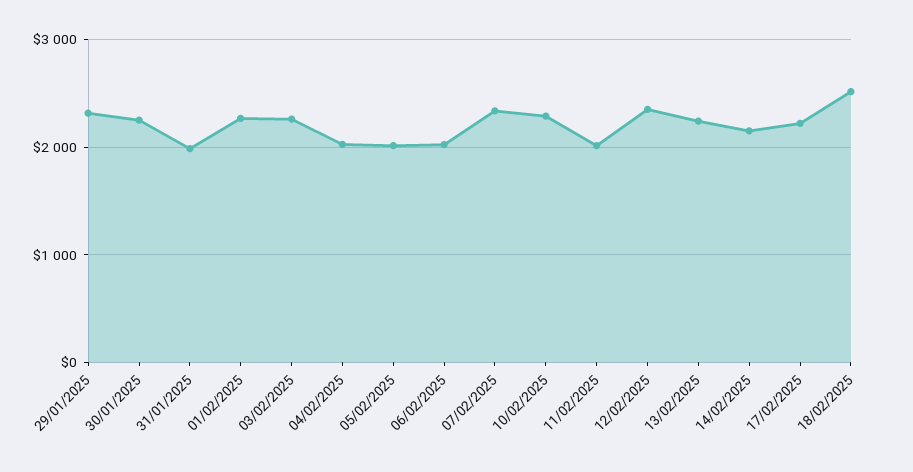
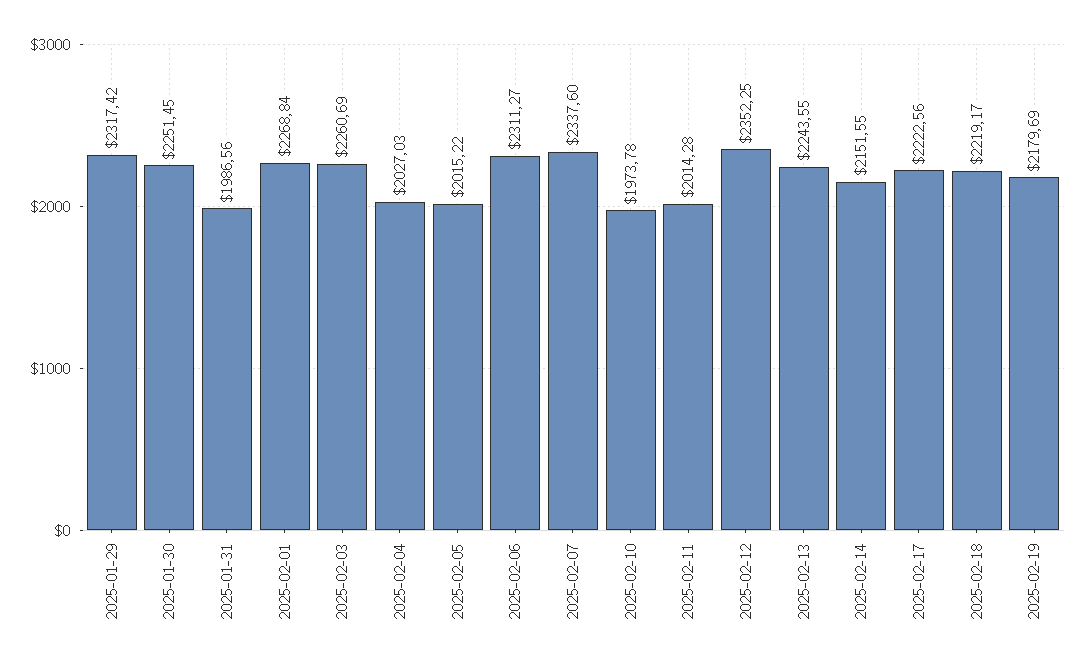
06/02/2025: 2000 -> 2311.27
10/02/2025: 2300 -> 1973.78
18/02/2025: 2500 -> 2219.17
2025-02-19: none -> 2179.69

